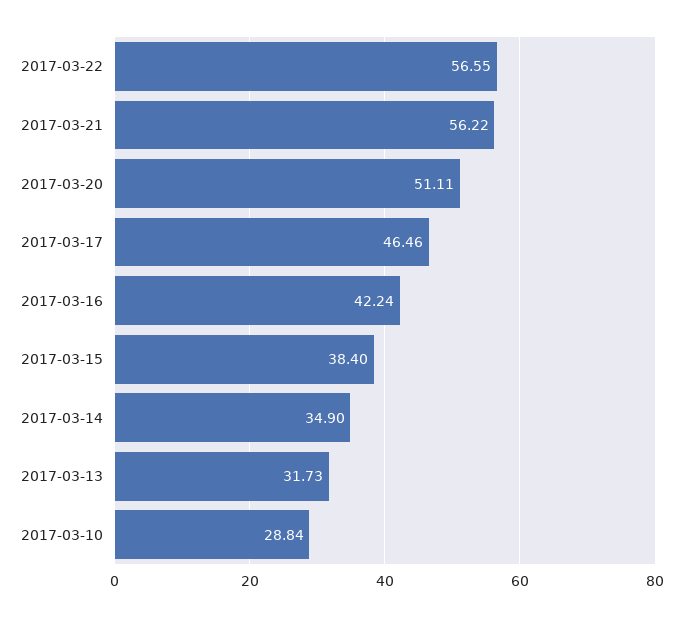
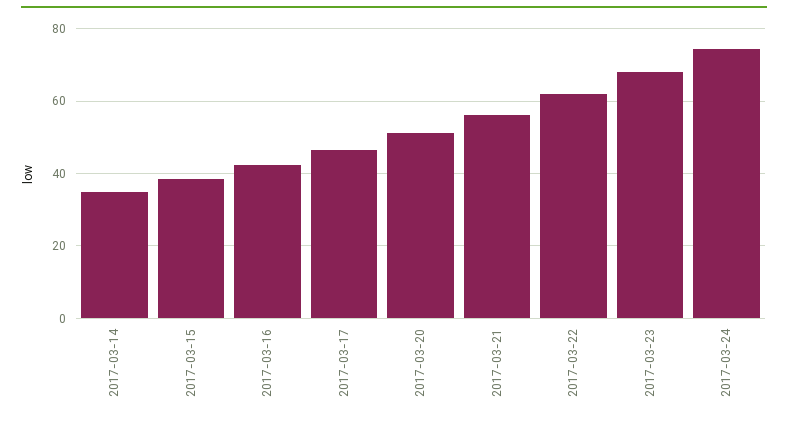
2017-03-22: 56.55 -> 62
2017-03-13: 31.73 -> none
2017-03-10: 28.84 -> none
2017-03-23: none -> 68
2017-03-24: none -> 74

